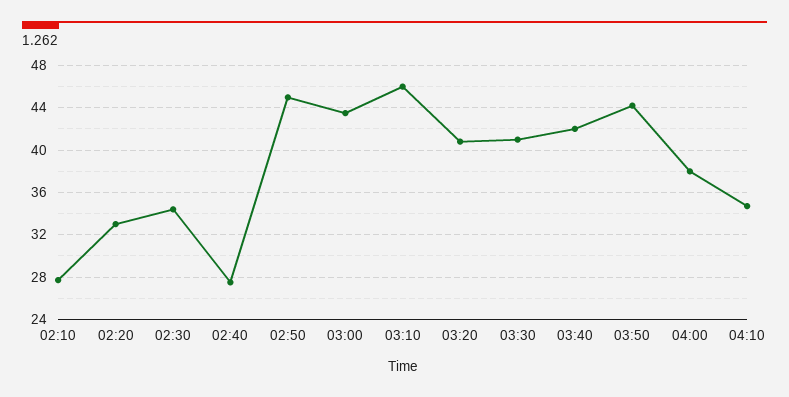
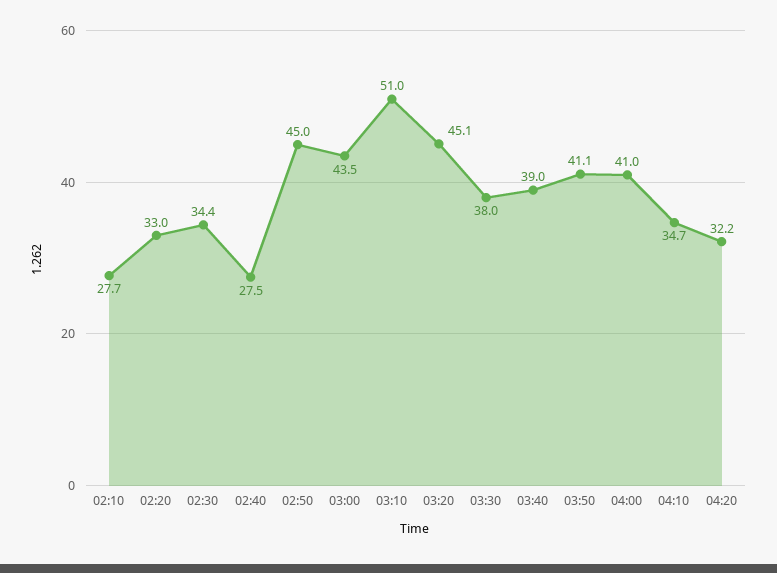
03:10: 46 -> 51
03:20: 41 -> 45.1
03:30: 41 -> 38
03:40: 42 -> 39
03:50: 44 -> 41.1
04:00: 38 -> 41
04:20: none -> 32.2

